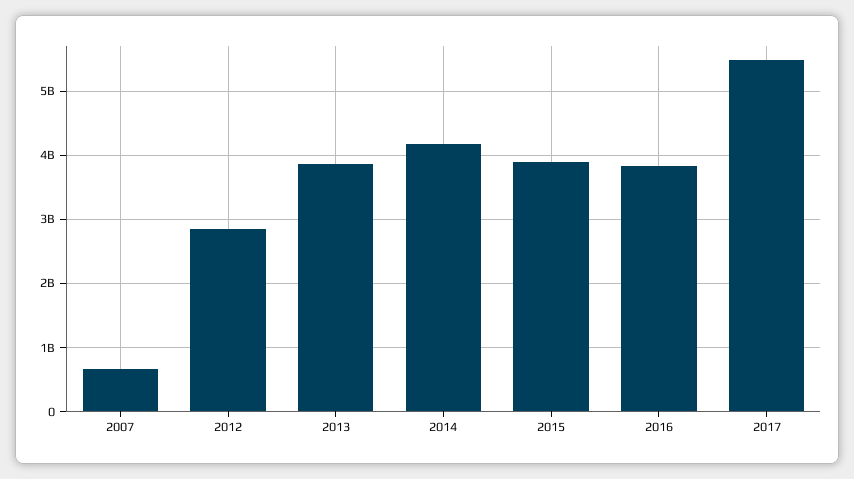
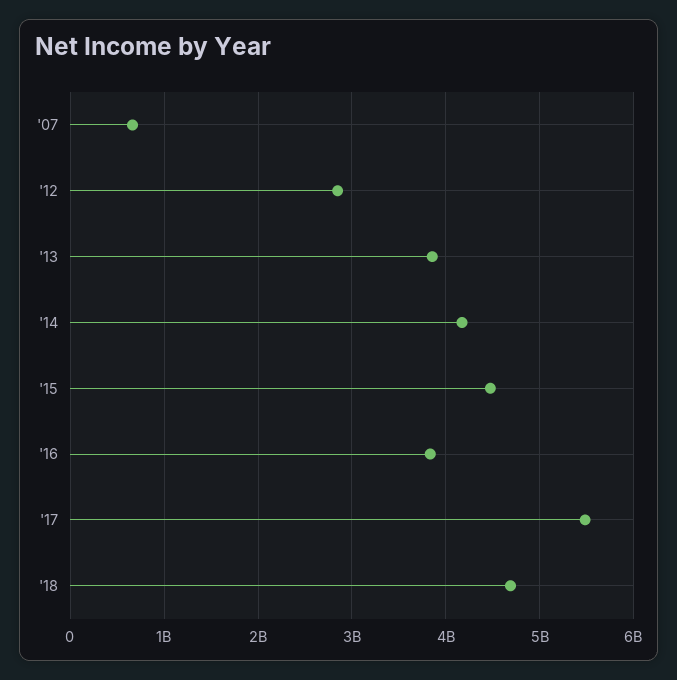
2015: 3900000000 -> 4500000000
'18: none -> 4700000000

